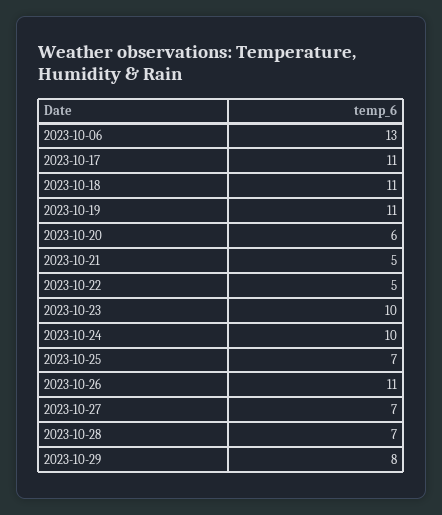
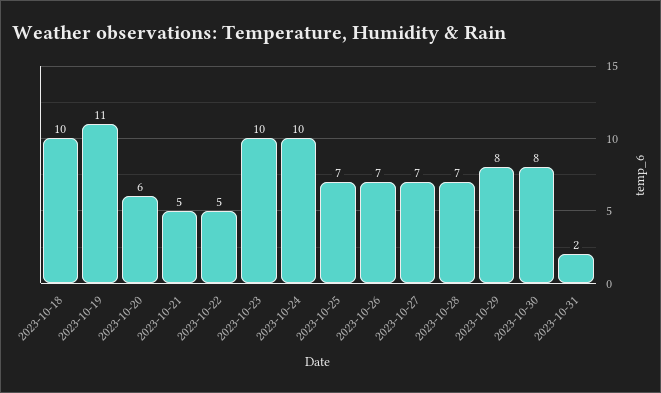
2023-10-06: 13 -> none
2023-10-17: 11 -> none
2023-10-18: 11 -> 10
2023-10-26: 11 -> 7
2023-10-30: none -> 8
2023-10-31: none -> 2

